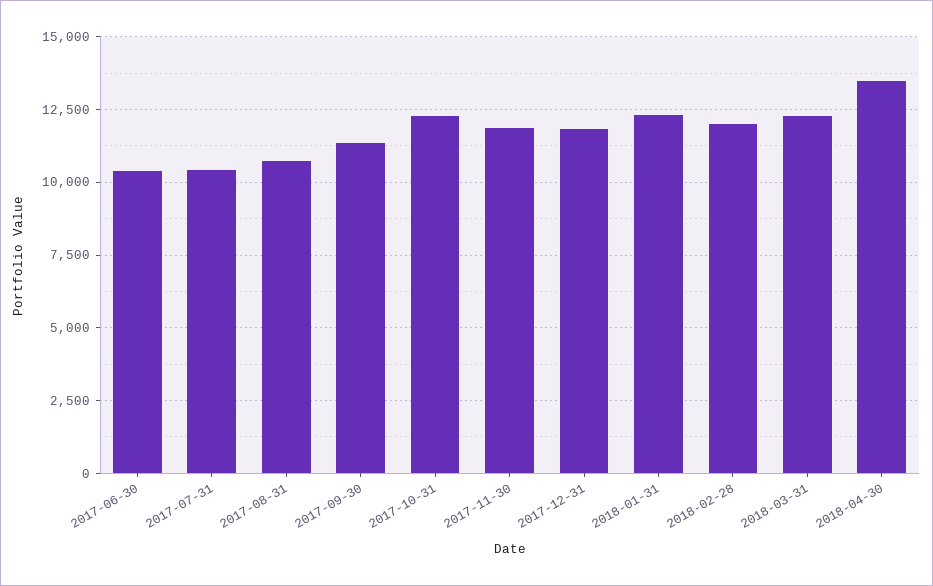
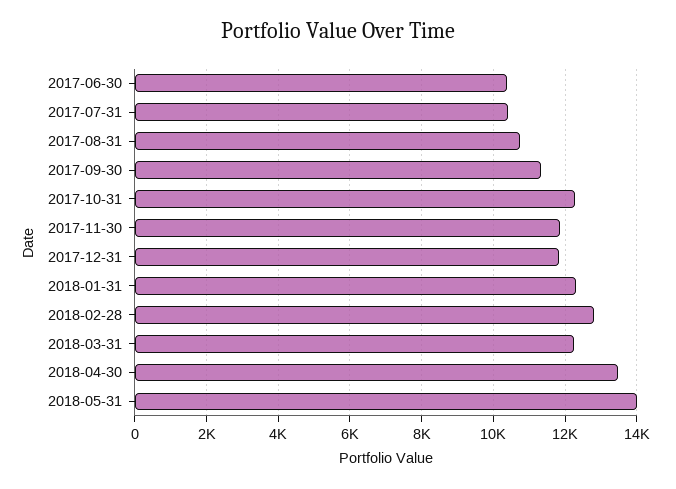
2018-02-28: 12000 -> 12800
2018-05-31: none -> 14000

